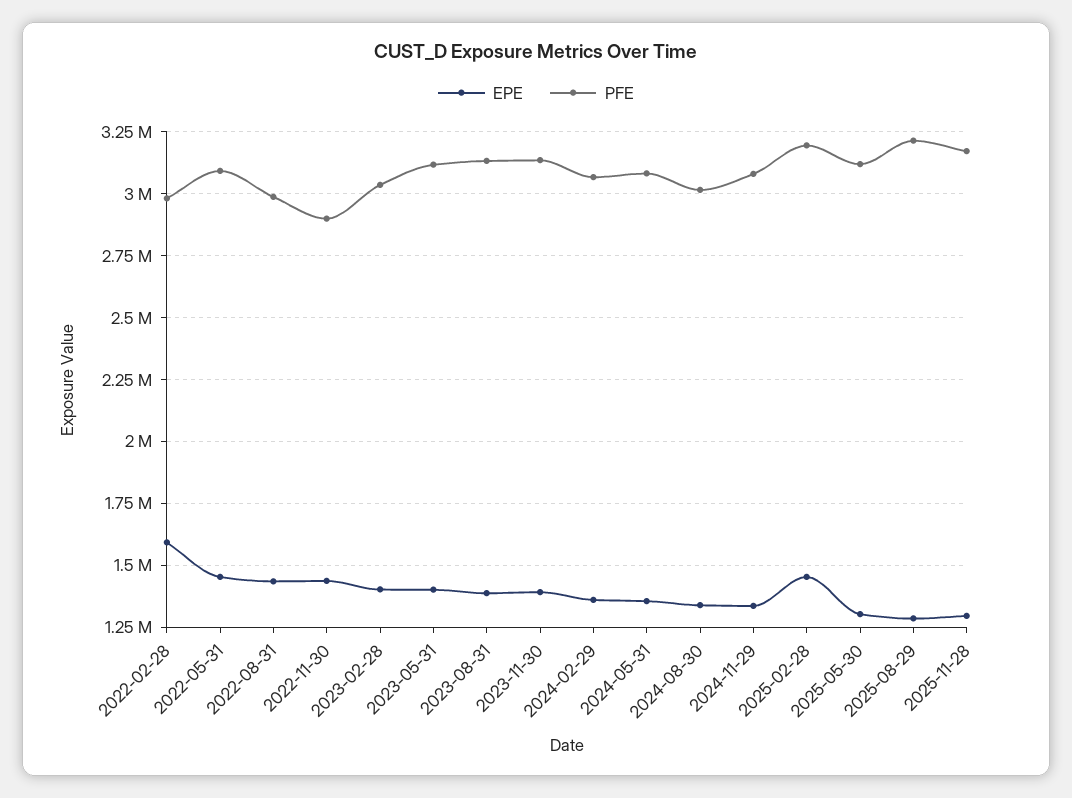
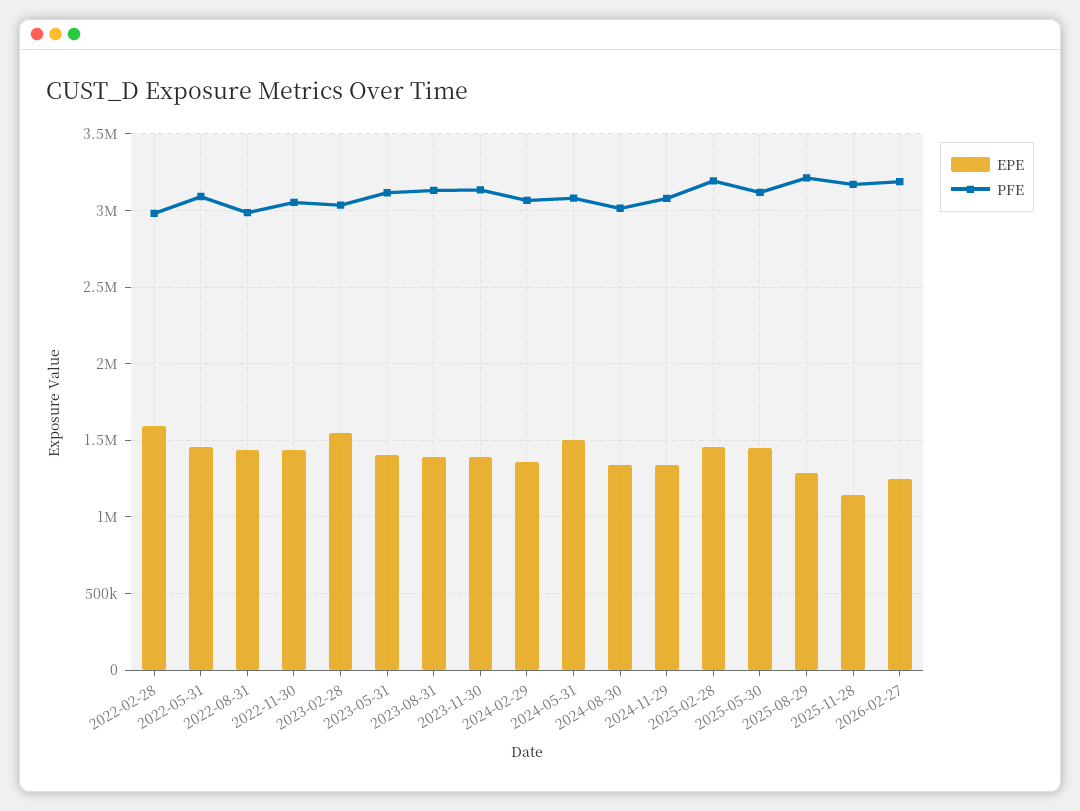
PFE, 2022-11-30: 2900000 -> 3050000
EPE, 2023-02-28: 1400000 -> 1550000
EPE, 2024-05-31: 1350000 -> 1500000
EPE, 2025-05-30: 1300000 -> 1450000
EPE, 2025-11-28: 1300000 -> 1150000
EPE, 2026-02-27: none -> 1250000
PFE, 2026-02-27: none -> 3200000

